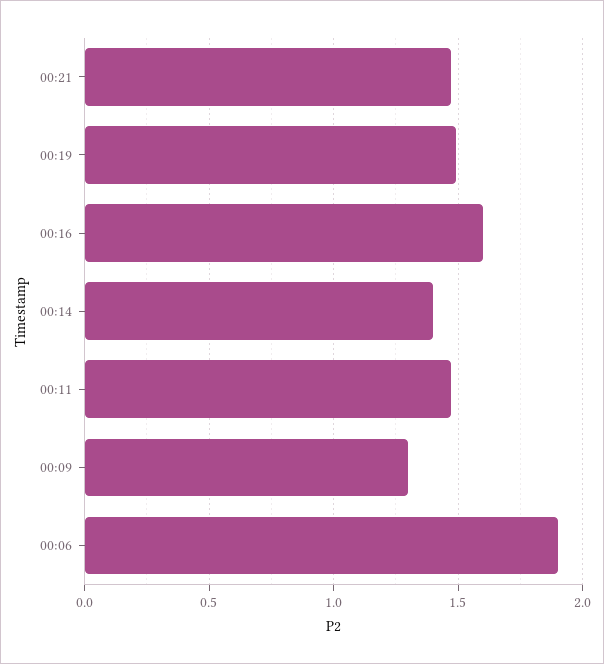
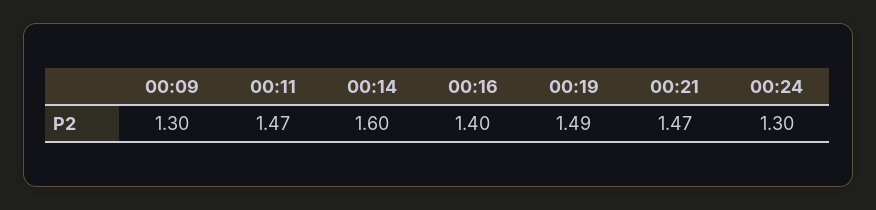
00:16: 1.6 -> 1.4
00:14: 1.4 -> 1.6
00:06: 1.9 -> none
00:24: none -> 1.3

